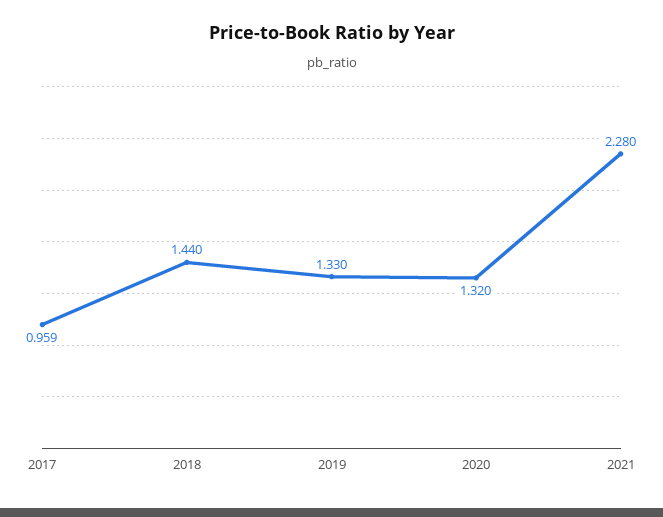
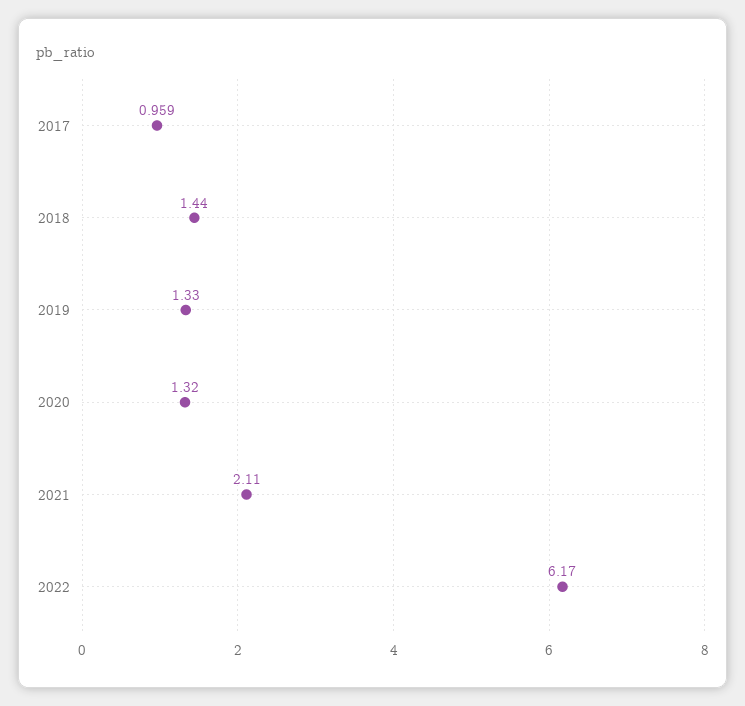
2021: 2.28 -> 2.11
2022: none -> 6.17

